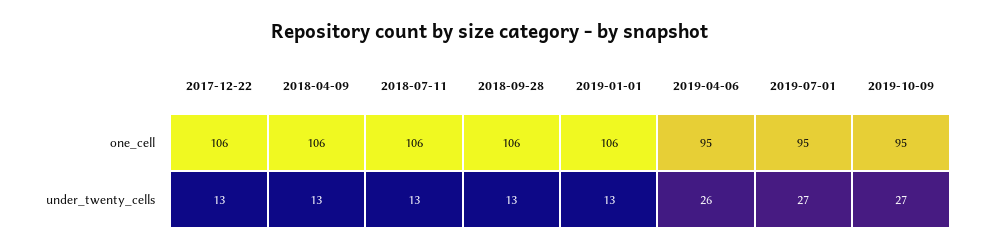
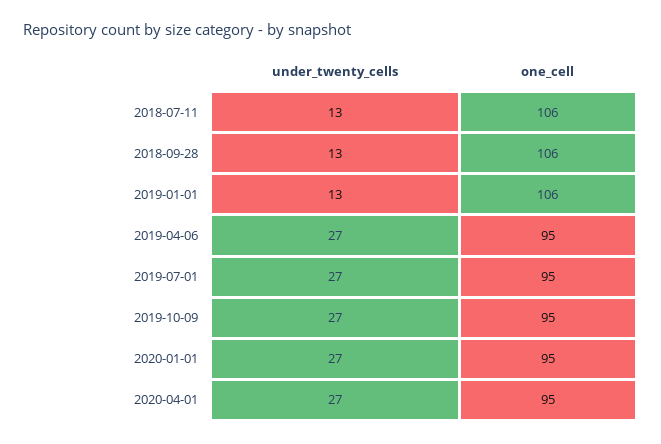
2017-12-22, one_cell: 106 -> none
2018-04-09, one_cell: 106 -> none
2017-12-22, under_twenty_cells: 13 -> none
2018-04-09, under_twenty_cells: 13 -> none
2019-04-06, under_twenty_cells: 26 -> 27
2020-01-01, under_twenty_cells: none -> 27
2020-01-01, one_cell: none -> 95
2020-04-01, under_twenty_cells: none -> 27
2020-04-01, one_cell: none -> 95

